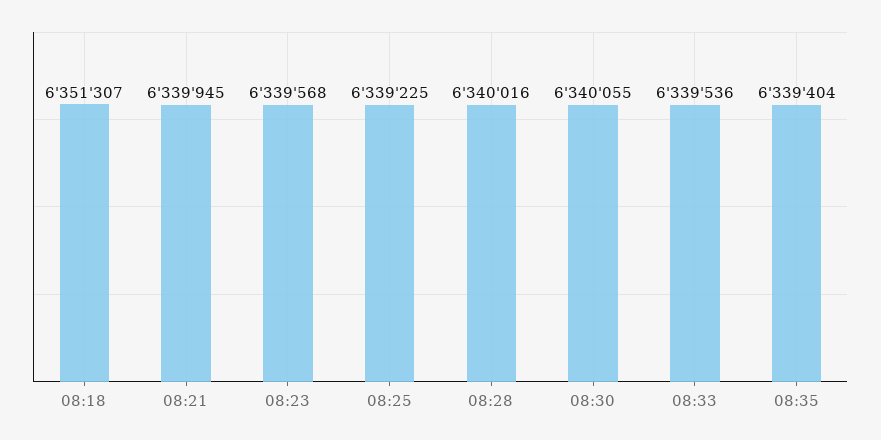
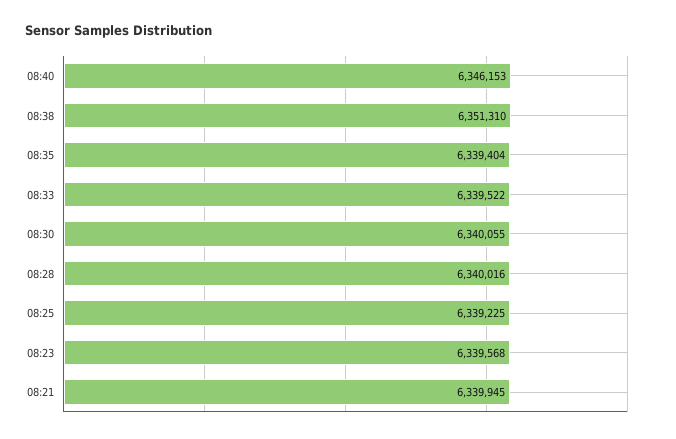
08:18: 6351307 -> none
08:33: 6339536 -> 6339522
08:40: none -> 6346153
08:38: none -> 6351310

